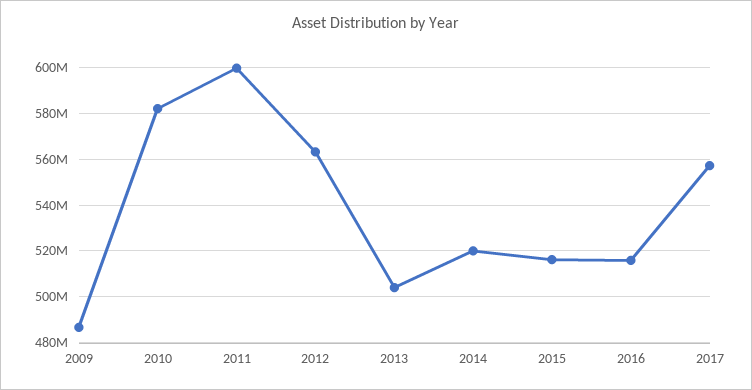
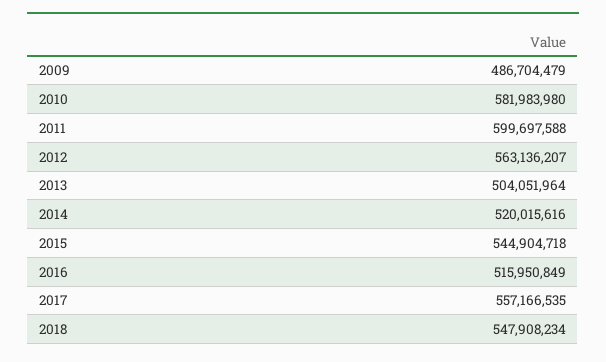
2015: 515000000 -> 544904718
2018: none -> 547908234

